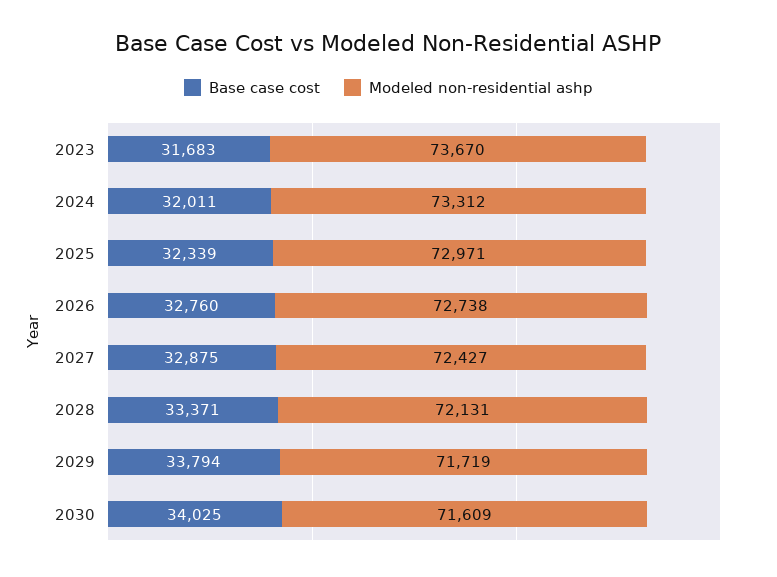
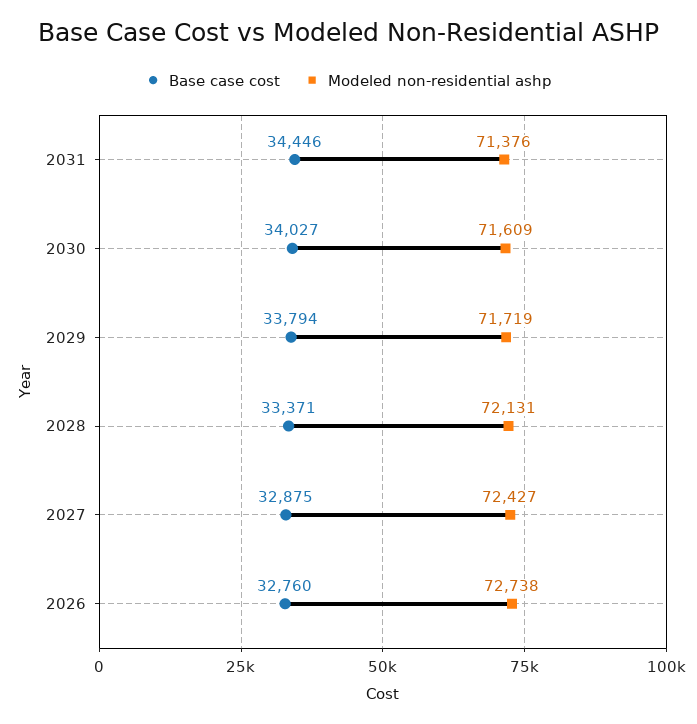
Base case cost, 2023: 31683 -> none
Modeled non-residential ashp, 2023: 73670 -> none
Base case cost, 2024: 32011 -> none
Modeled non-residential ashp, 2024: 73312 -> none
Base case cost, 2025: 32339 -> none
Modeled non-residential ashp, 2025: 72971 -> none
Base case cost, 2030: 34025 -> 34027
Base case cost, 2031: none -> 34446
Modeled non-residential ashp, 2031: none -> 71376

